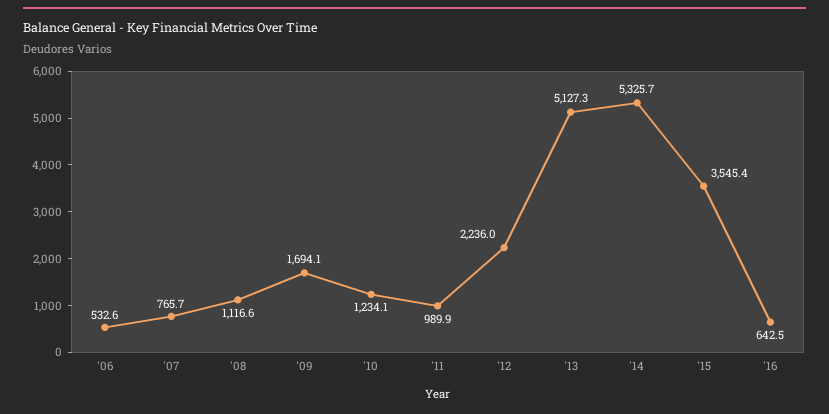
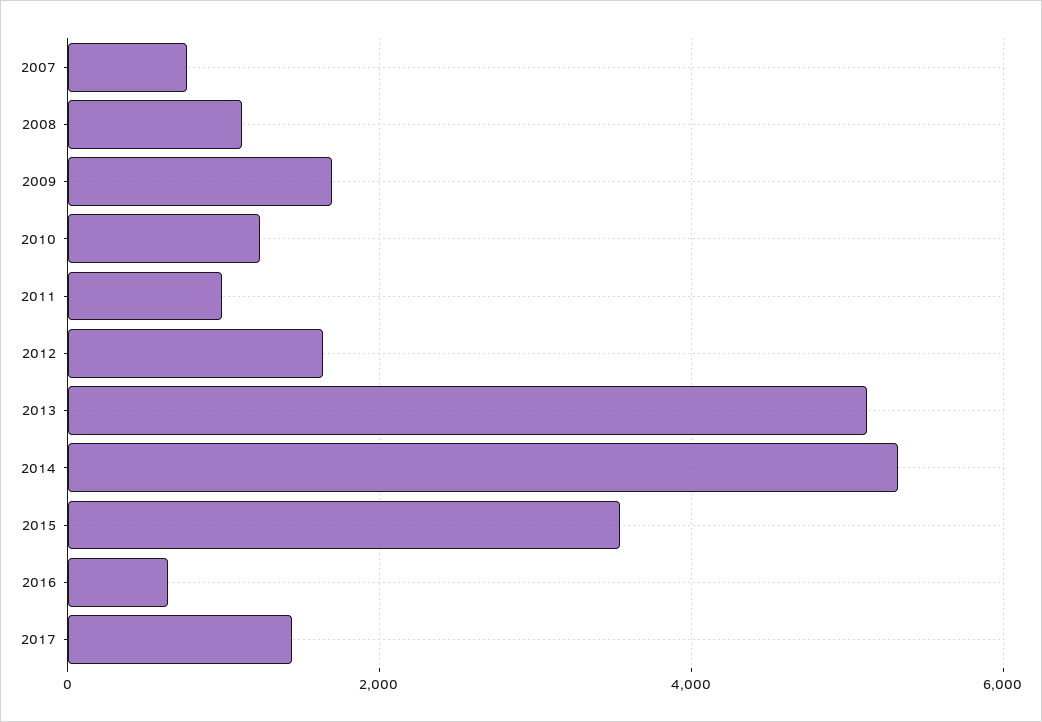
'06: 532.6 -> none
'12: 2236 -> 1600
2017: none -> 1400

